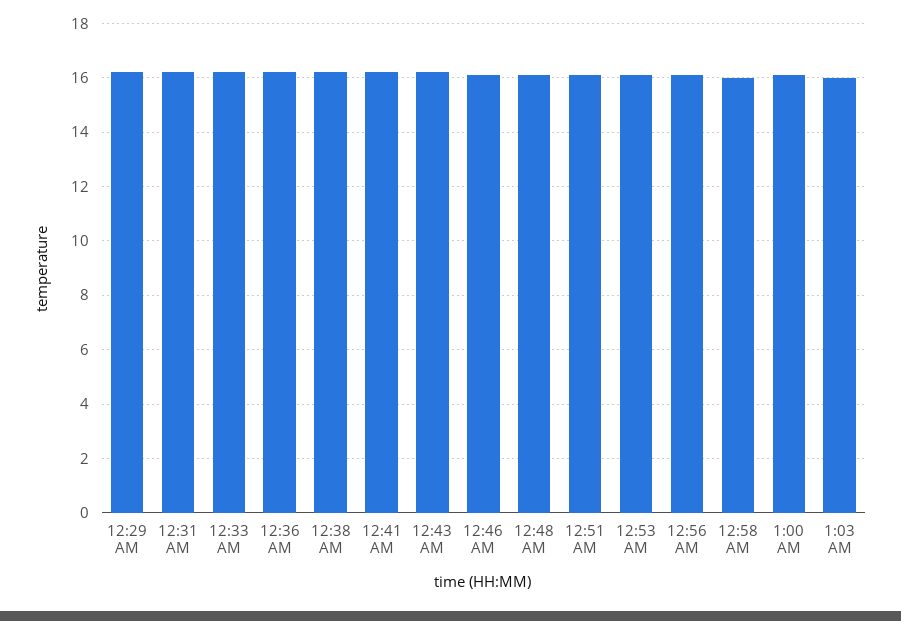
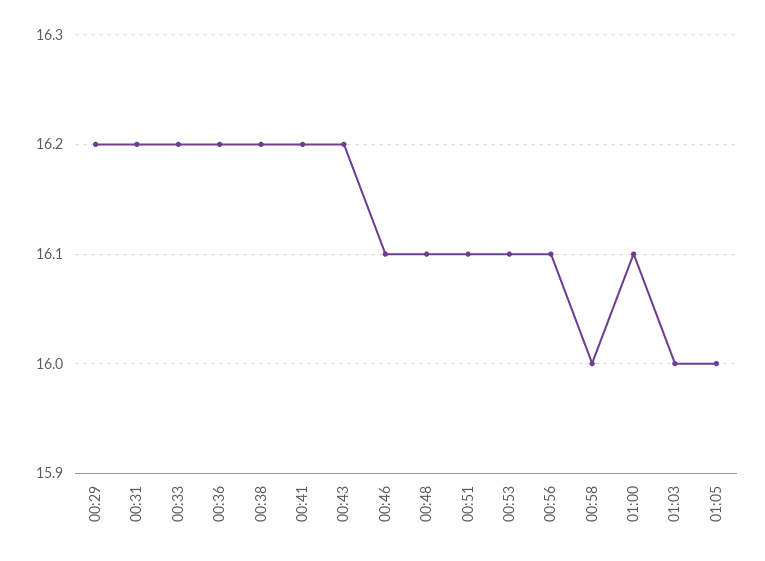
01:05: none -> 16

